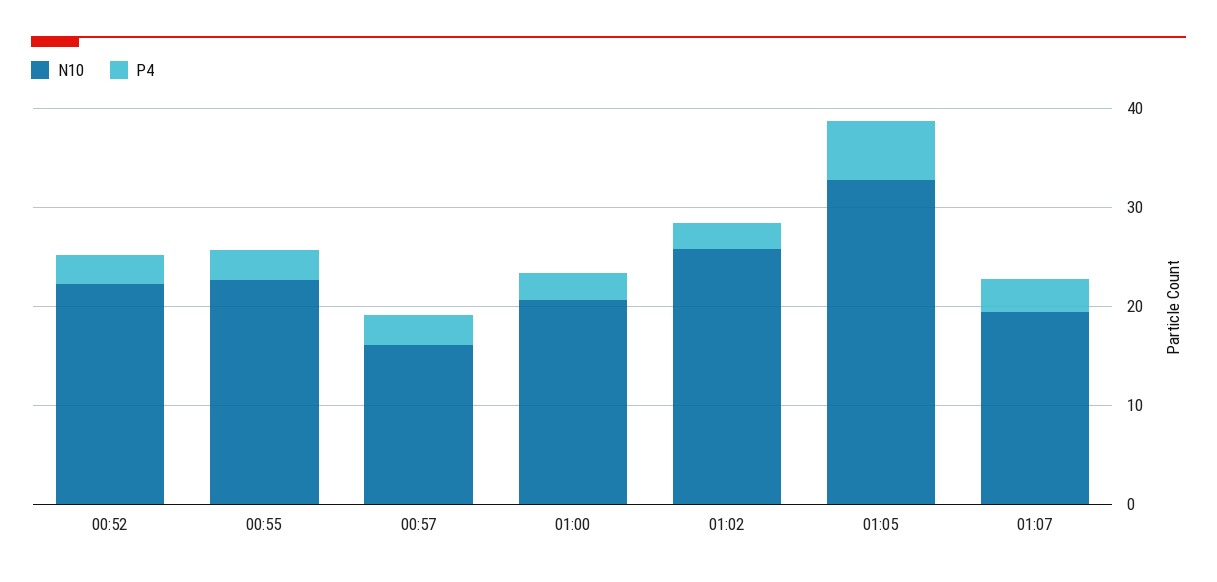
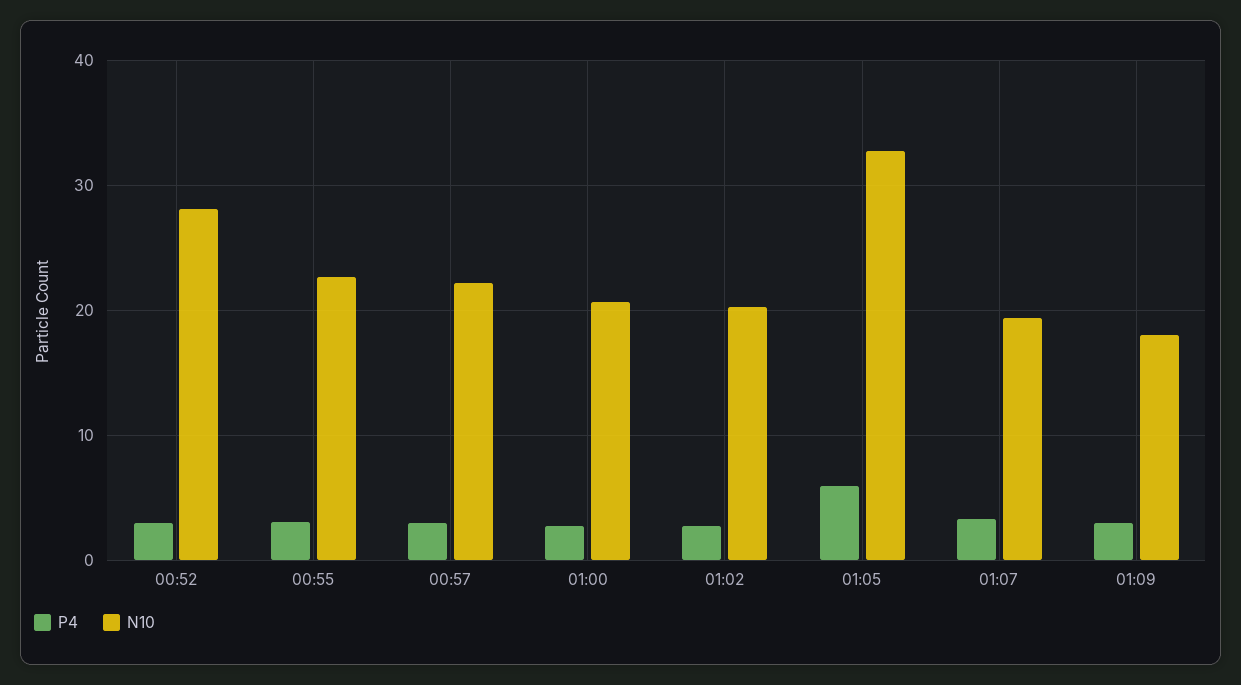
N10, 00:52: 22 -> 28
N10, 00:57: 16 -> 22
N10, 01:02: 26 -> 20
P4, 01:09: none -> 3
N10, 01:09: none -> 18

